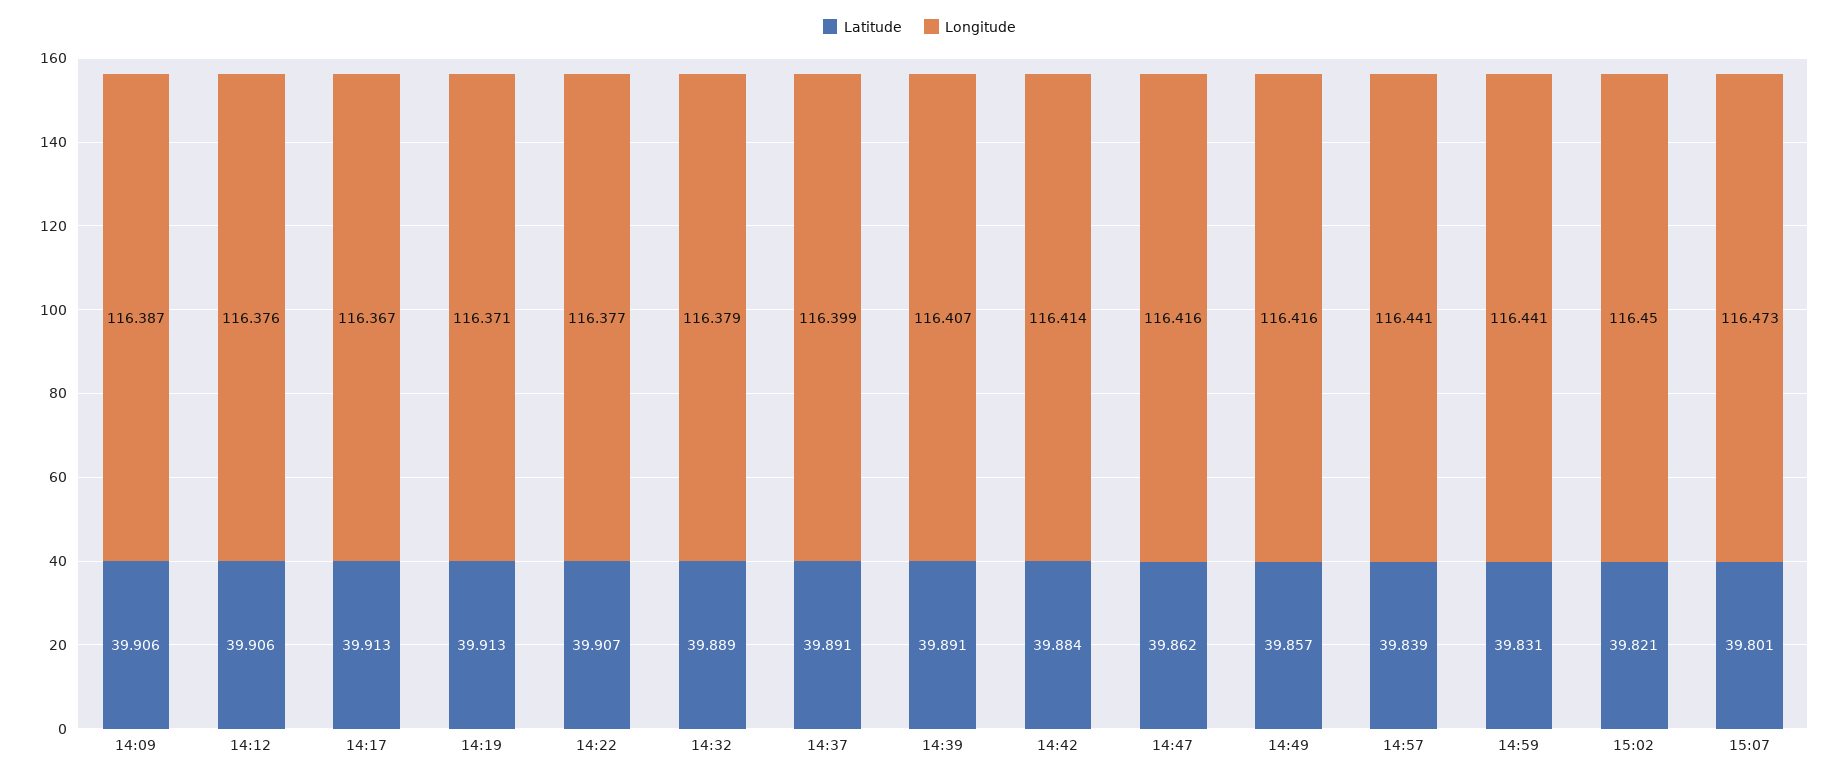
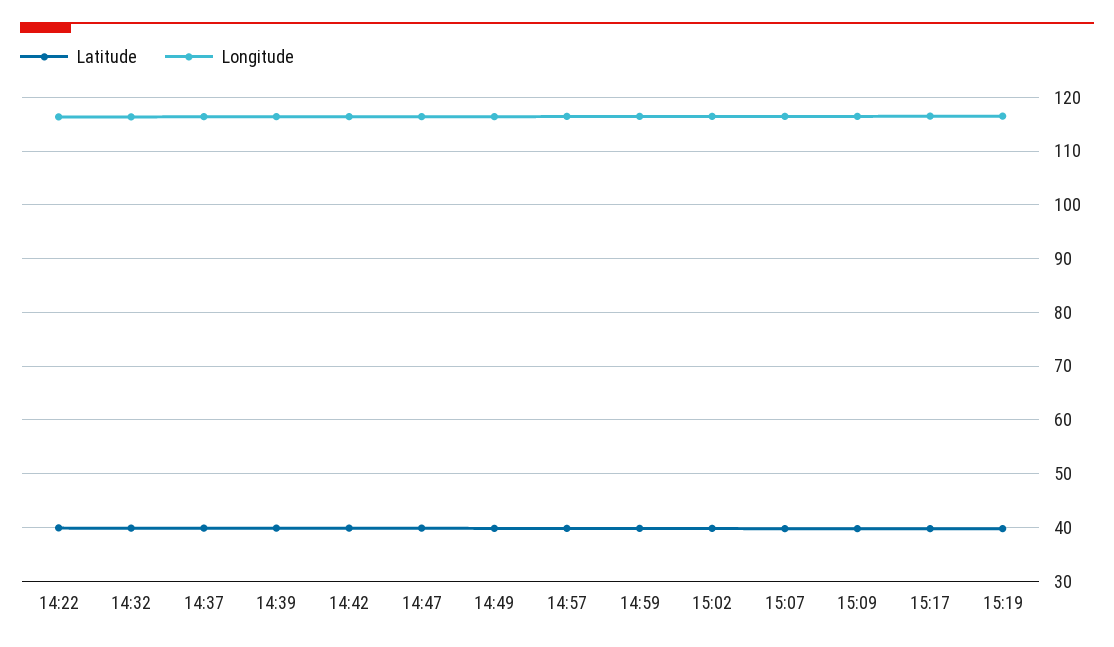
Latitude, 14:09: 39.906 -> none
Longitude, 14:09: 116.387 -> none
Latitude, 14:12: 39.906 -> none
Longitude, 14:12: 116.376 -> none
Latitude, 14:17: 39.913 -> none
Longitude, 14:17: 116.367 -> none
Latitude, 14:19: 39.913 -> none
Longitude, 14:19: 116.371 -> none
Latitude, 15:09: none -> 40
Longitude, 15:09: none -> 116
Latitude, 15:17: none -> 40
Longitude, 15:17: none -> 116
Latitude, 15:19: none -> 40
Longitude, 15:19: none -> 116

